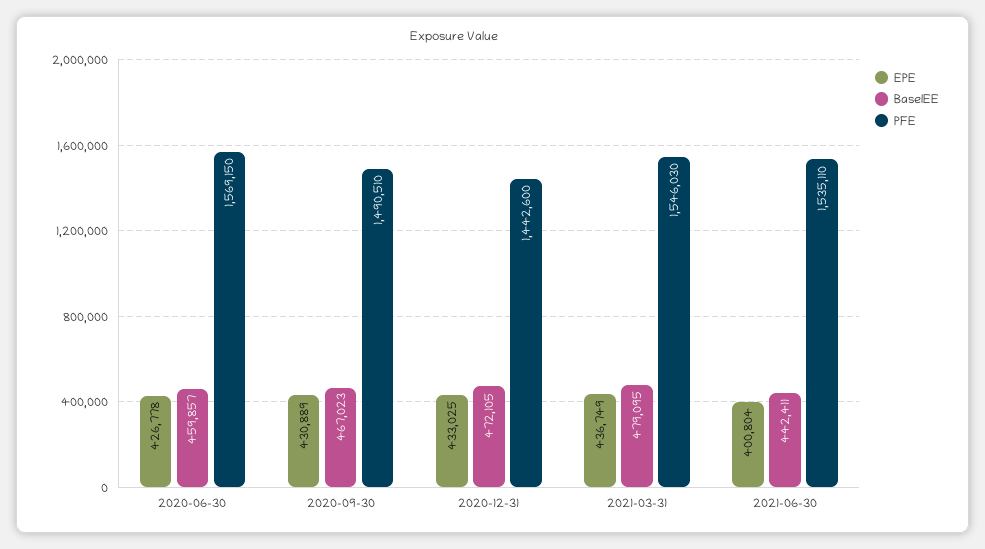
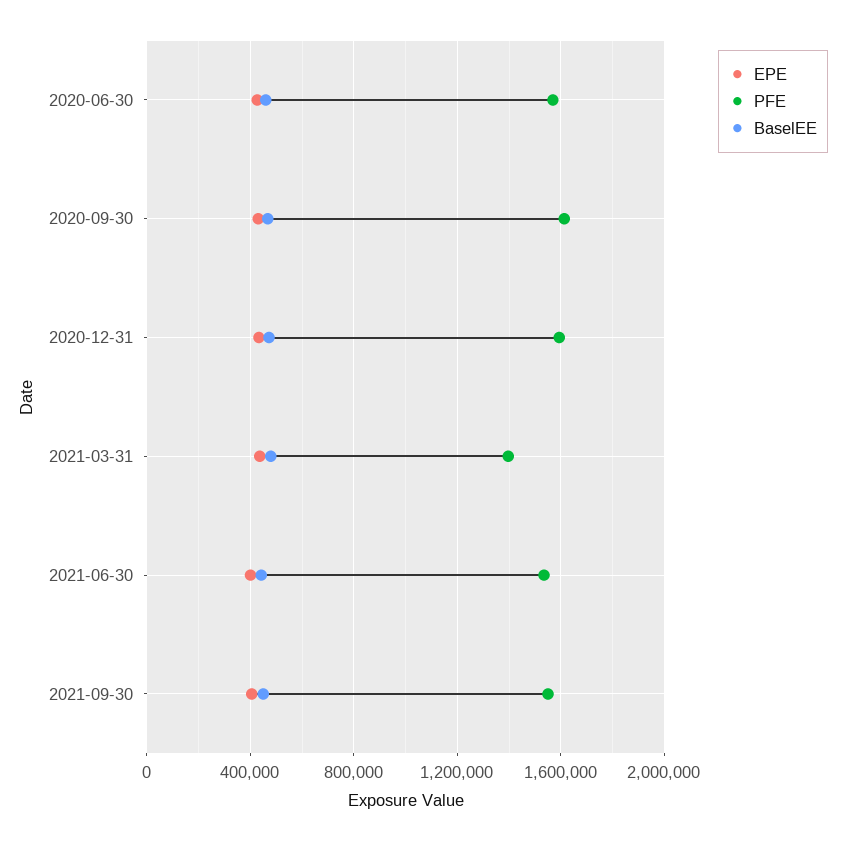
PFE, 2020-09-30: 1490510 -> 1600000
PFE, 2020-12-31: 1442600 -> 1600000
PFE, 2021-03-31: 1546030 -> 1400000
EPE, 2021-09-30: none -> 400000
PFE, 2021-09-30: none -> 1550000
BaselEE, 2021-09-30: none -> 450000

